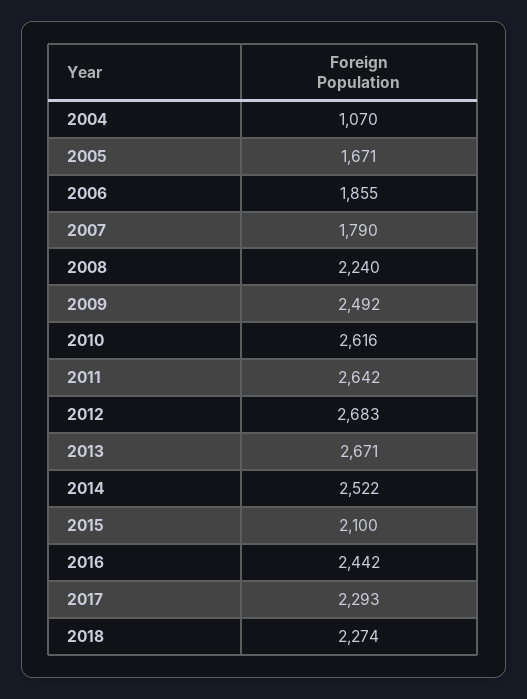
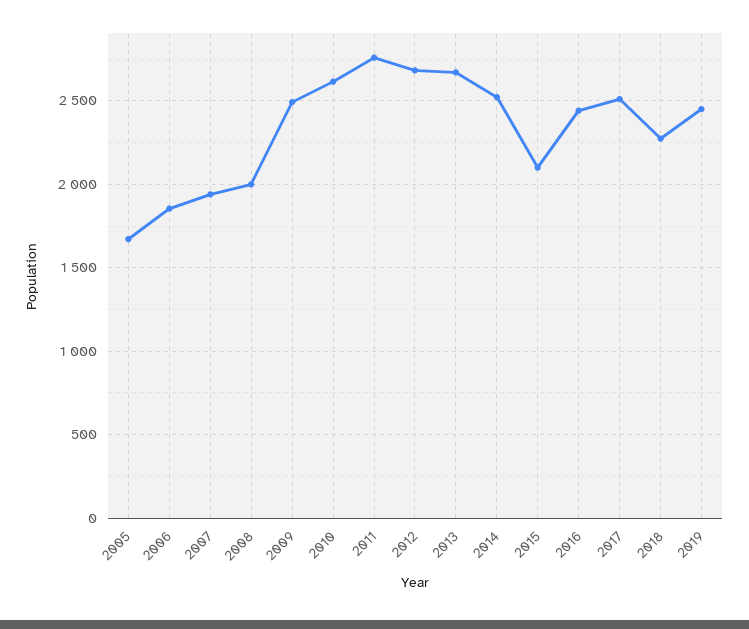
2004: 1070 -> none
2007: 1790 -> 1950
2008: 2240 -> 2000
2011: 2642 -> 2750
2017: 2293 -> 2500
2019: none -> 2450

